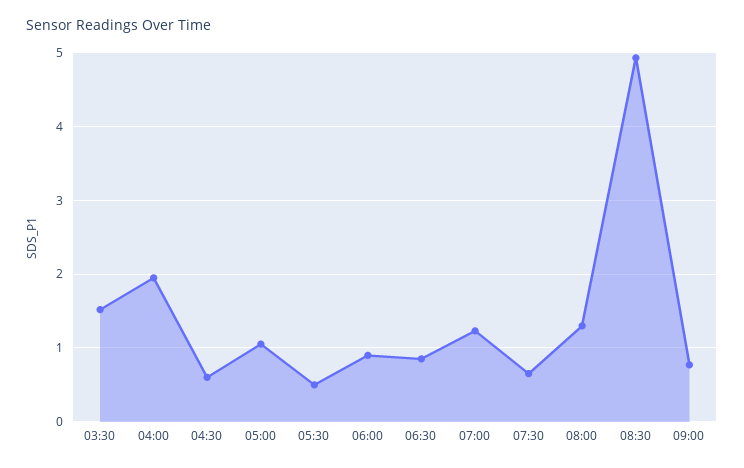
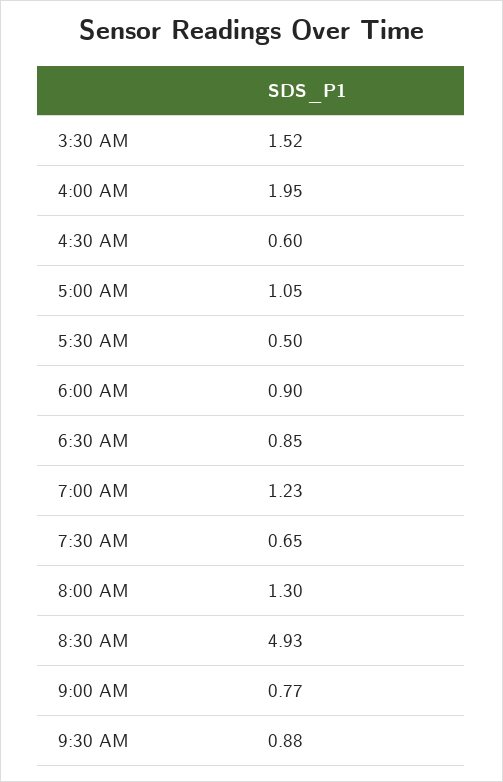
9:30 AM: none -> 0.88

